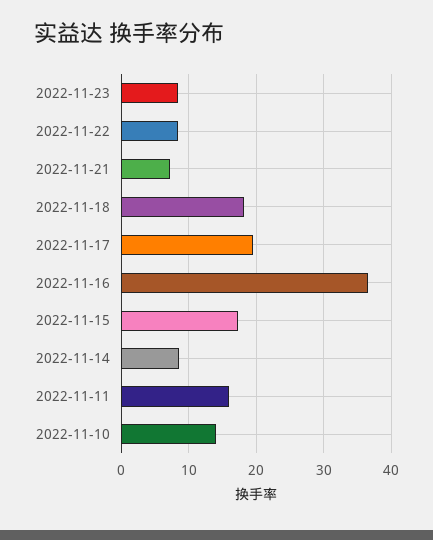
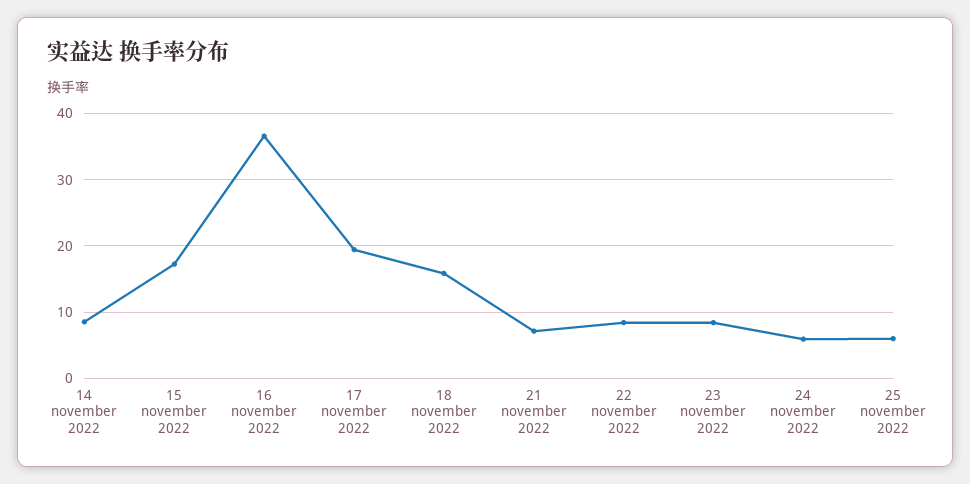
2022-11-18: 18 -> 16
2022-11-11: 16 -> none
2022-11-10: 14 -> none
24 november 2022: none -> 6
25 november 2022: none -> 6

